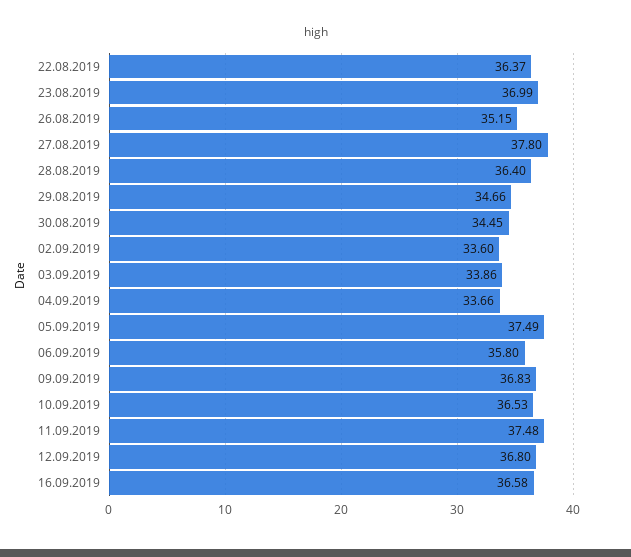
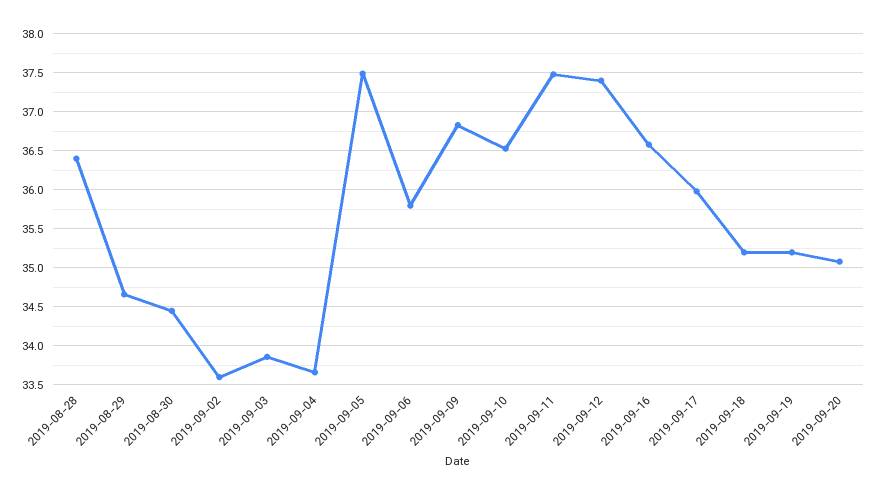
22.08.2019: 36.37 -> none
23.08.2019: 36.99 -> none
26.08.2019: 35.15 -> none
27.08.2019: 37.8 -> none
12.09.2019: 36.8 -> 37.4
2019-09-17: none -> 36
2019-09-18: none -> 35.2
2019-09-19: none -> 35.2
2019-09-20: none -> 35.1

